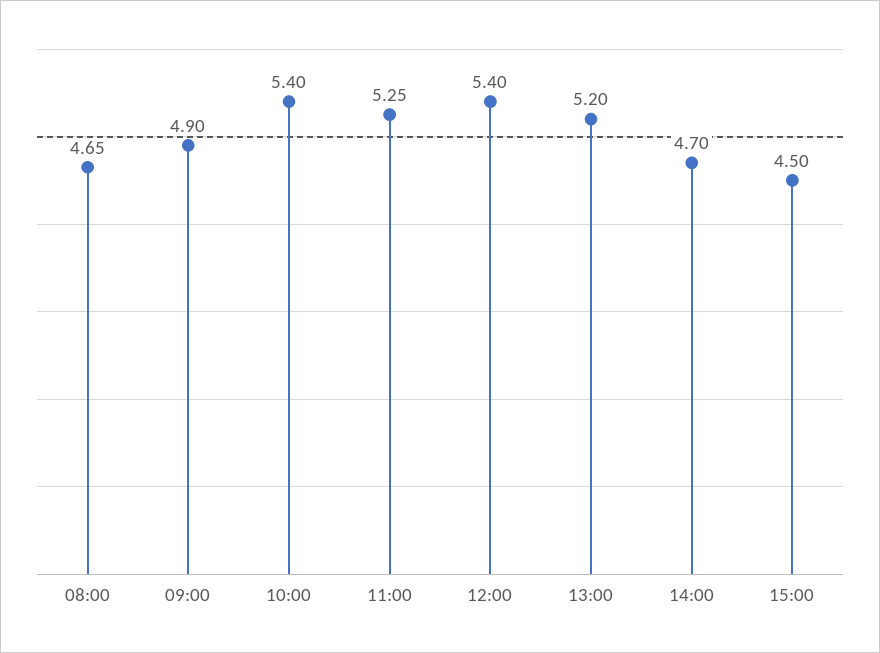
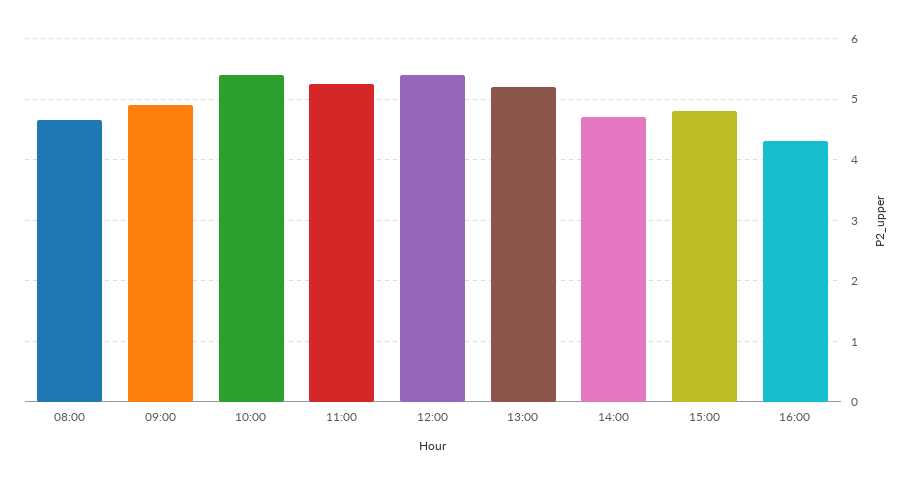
15:00: 4.5 -> 4.8
16:00: none -> 4.3

